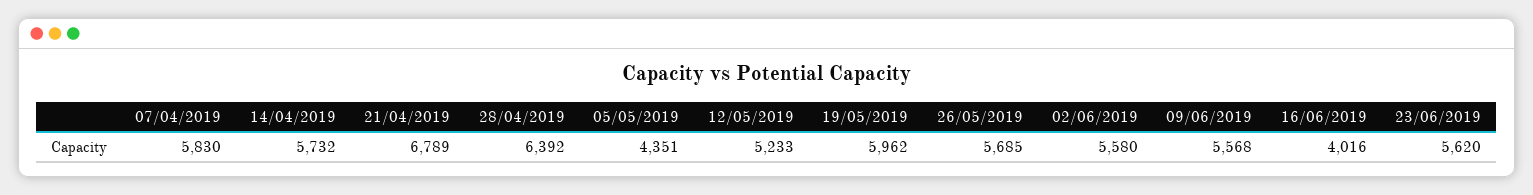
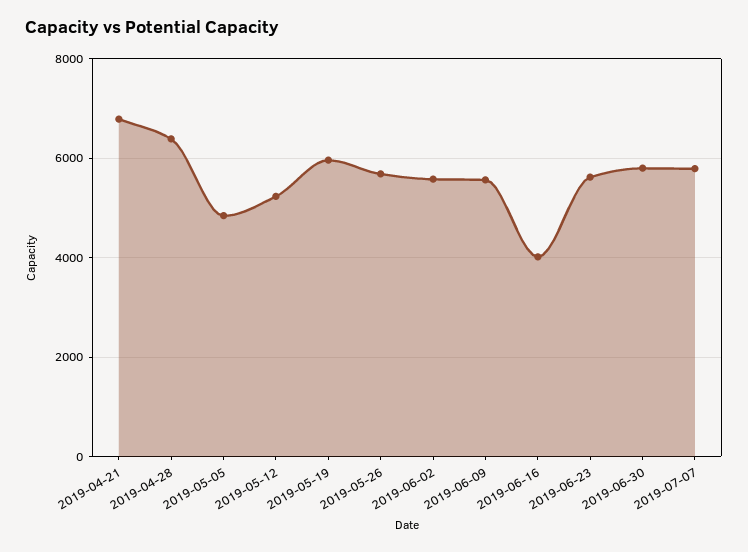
07/04/2019: 5830 -> none
14/04/2019: 5732 -> none
05/05/2019: 4351 -> 4800
2019-06-30: none -> 5800
2019-07-07: none -> 5800

